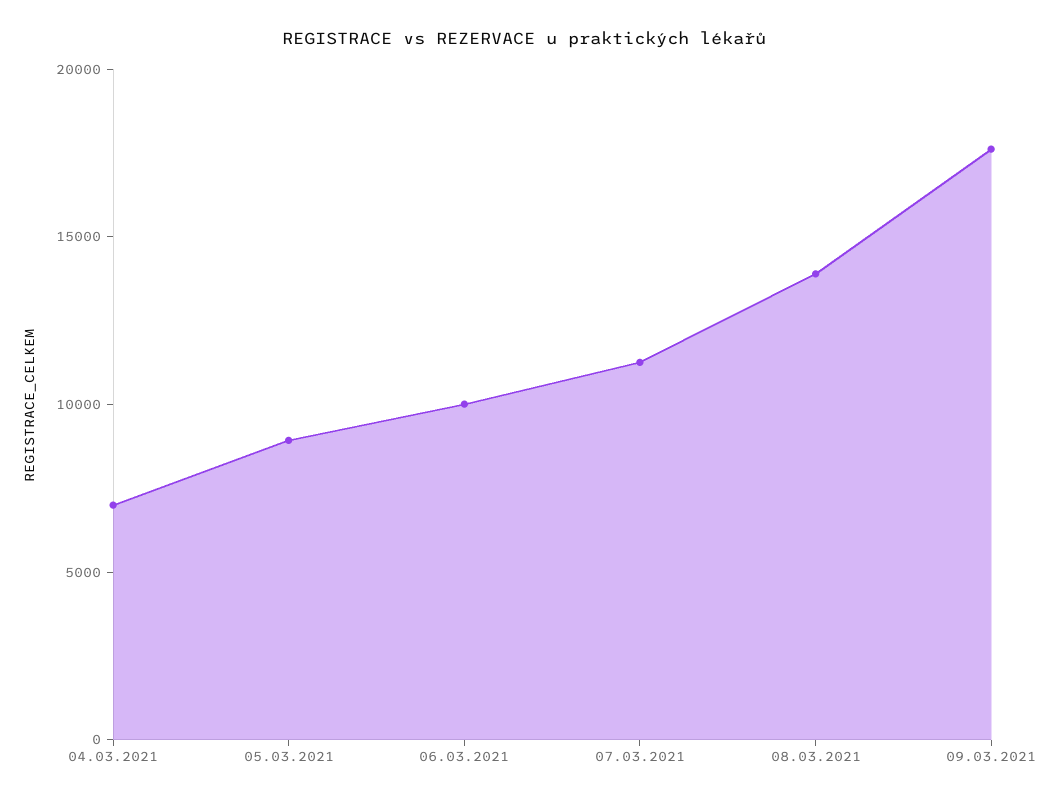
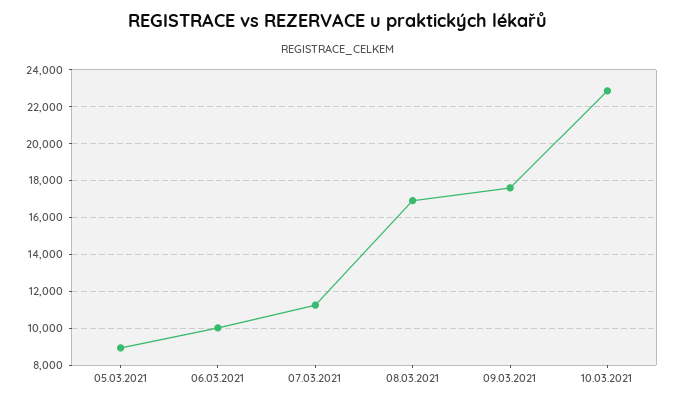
04.03.2021: 7000 -> none
08.03.2021: 14000 -> 17000
10.03.2021: none -> 23000

